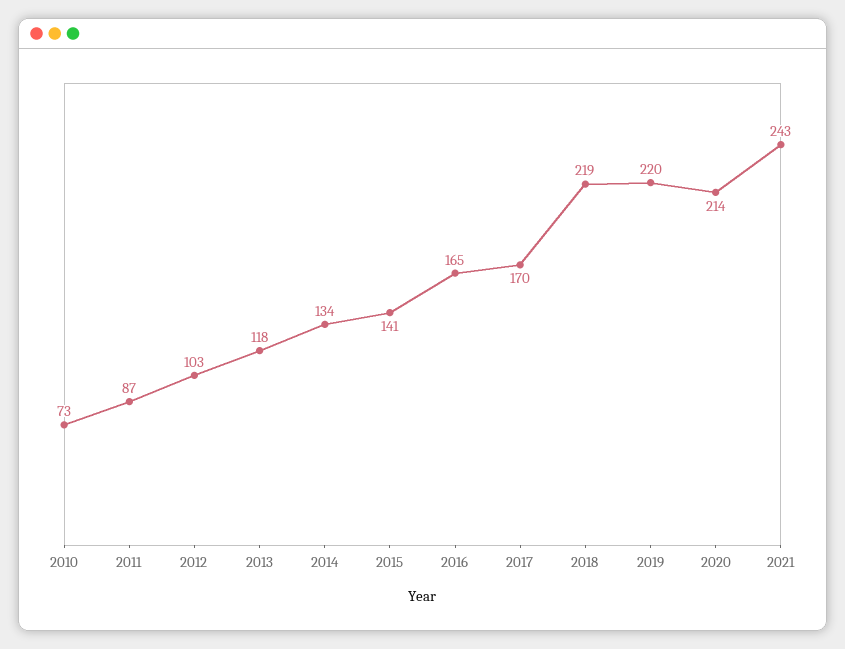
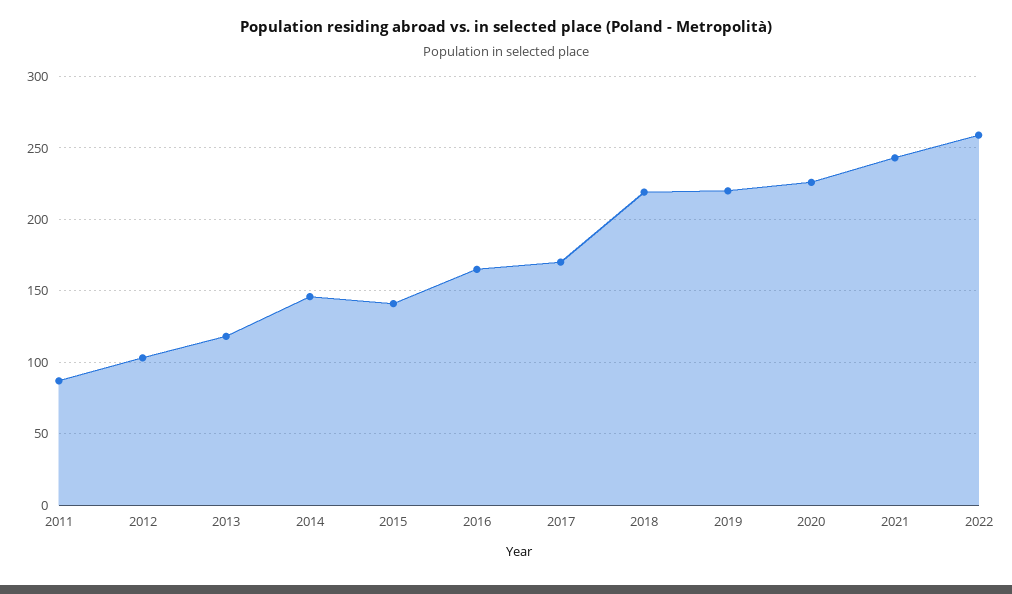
2010: 73 -> none
2014: 134 -> 145
2020: 214 -> 225
2022: none -> 260

